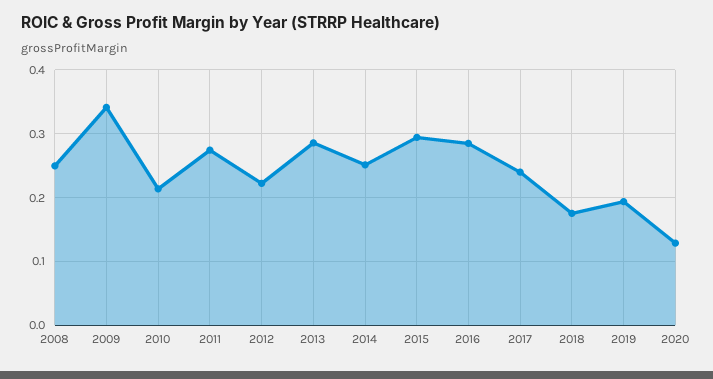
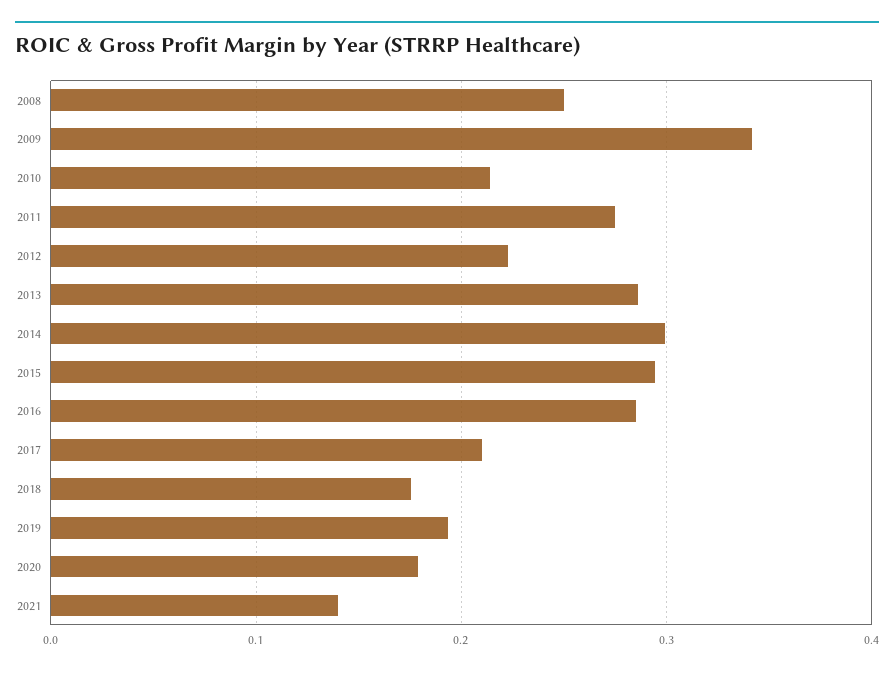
2014: 0.25 -> 0.3
2017: 0.24 -> 0.21
2020: 0.13 -> 0.18
2021: none -> 0.14

